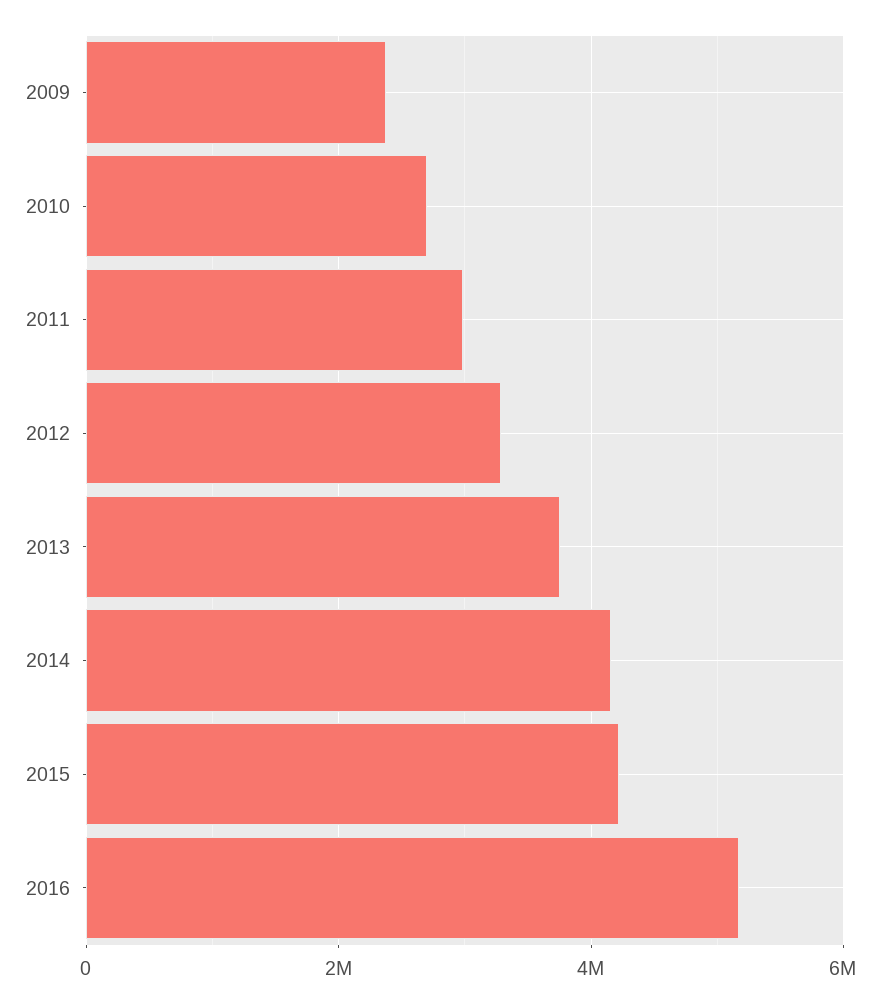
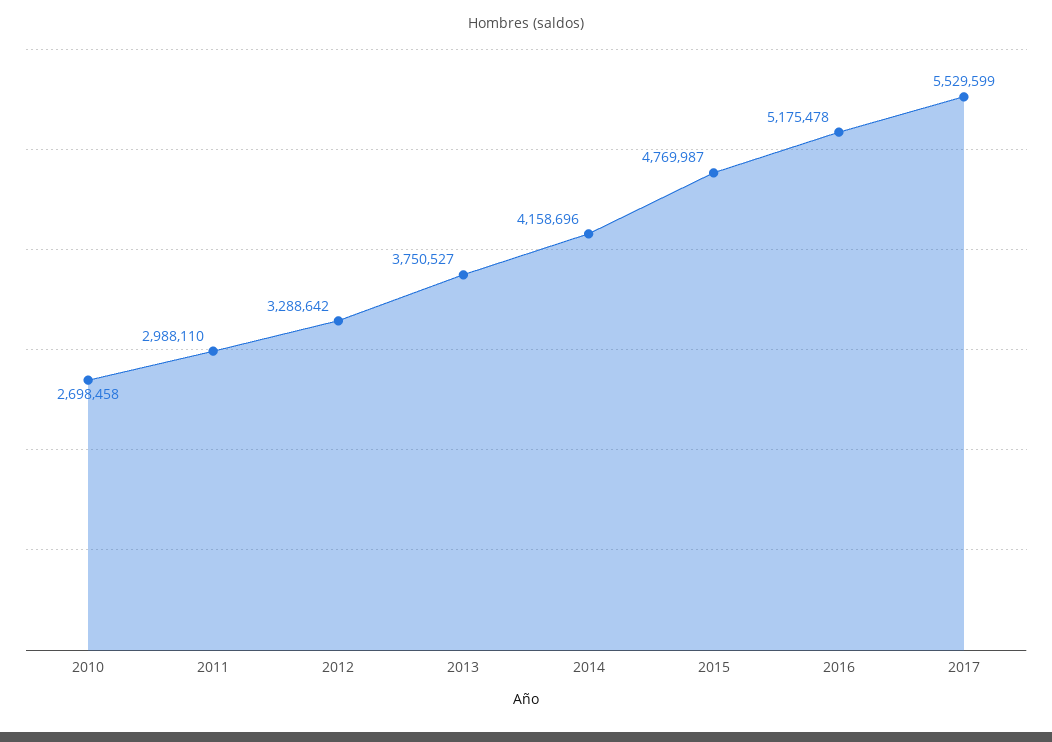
2009: 2400000 -> none
2015: 4200000 -> 4769987
2017: none -> 5529599

